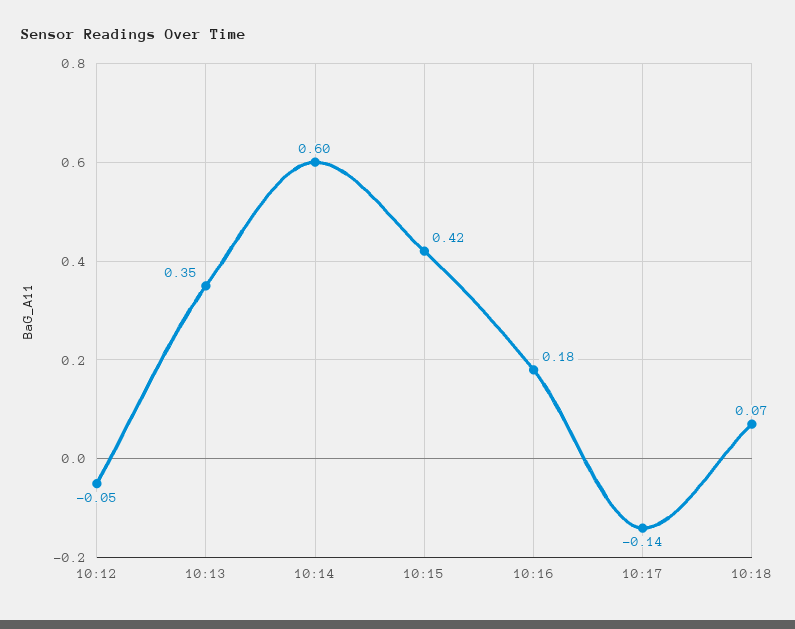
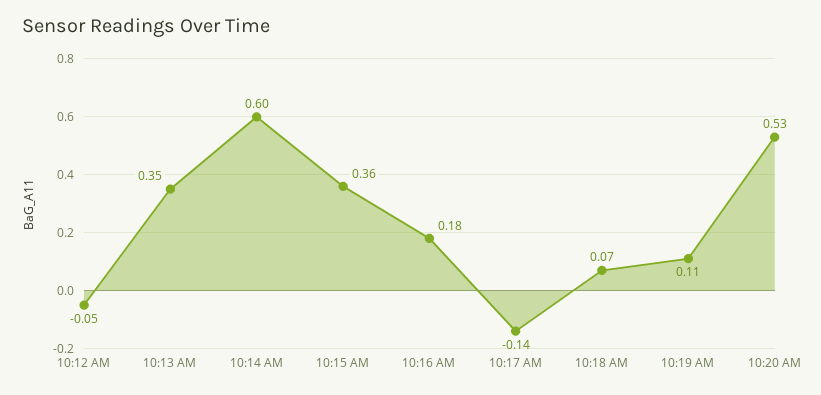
10:15: 0.42 -> 0.36
10:19 AM: none -> 0.11
10:20 AM: none -> 0.53

